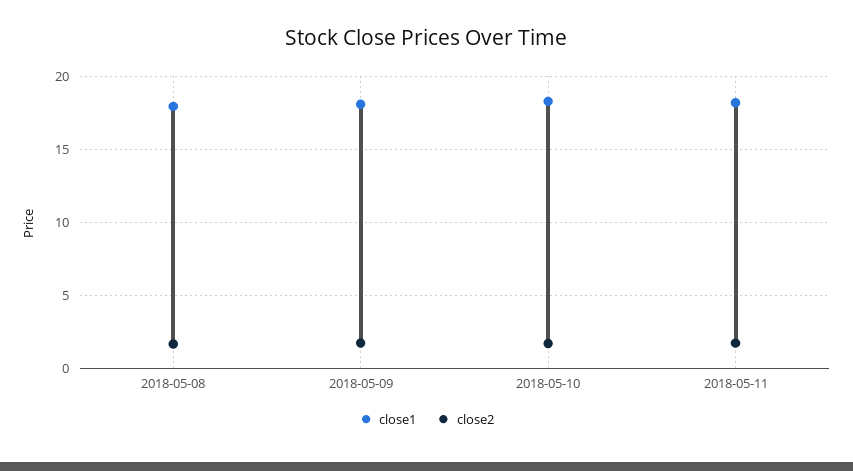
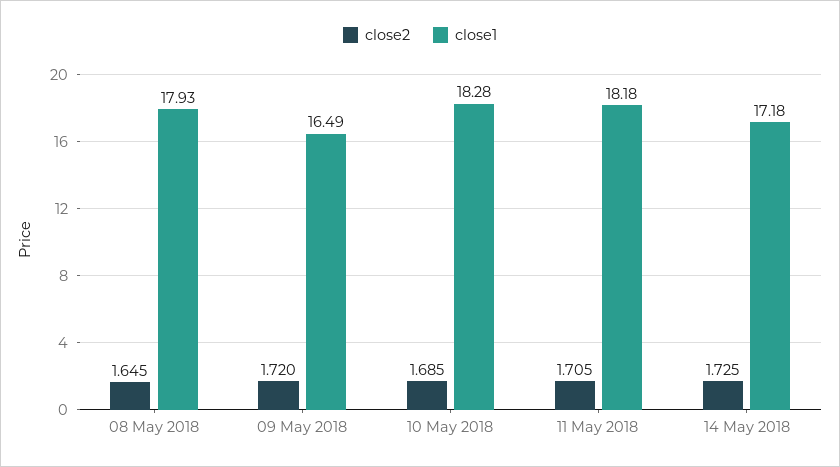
close1, 2018-05-09: 18 -> 16.49
close2, 14 May 2018: none -> 1.725
close1, 14 May 2018: none -> 17.18

